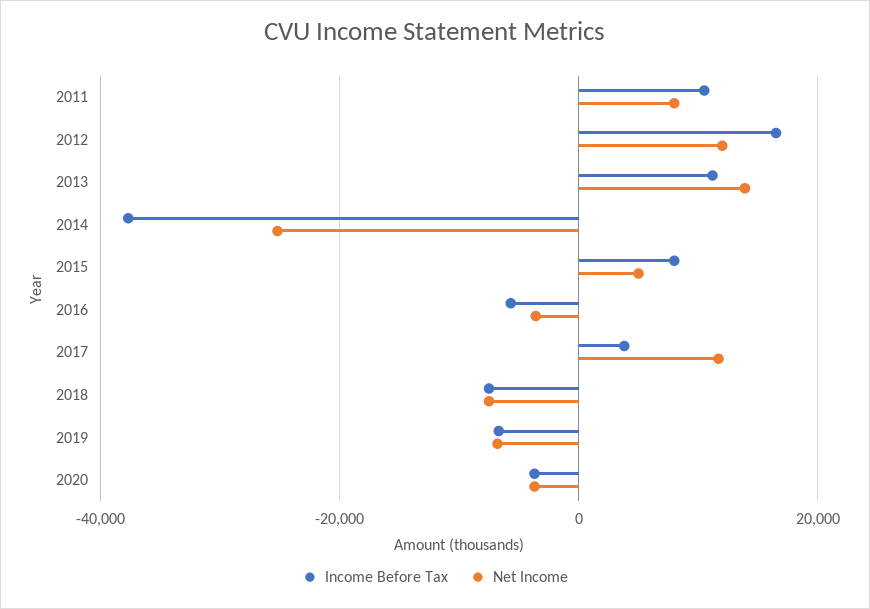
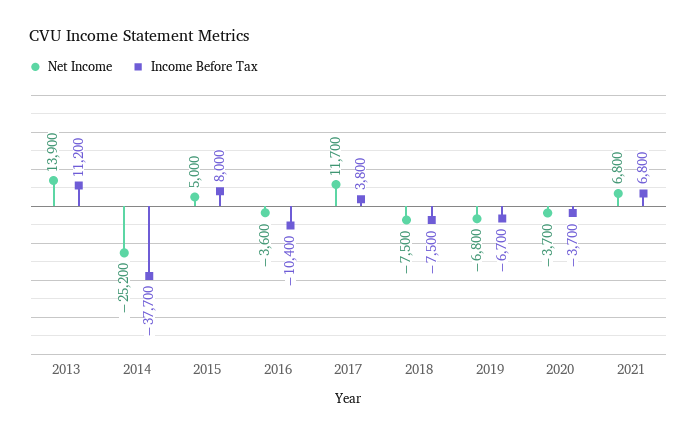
Income Before Tax, 2011: 10000 -> none
Net Income, 2011: 8000 -> none
Income Before Tax, 2012: 16000 -> none
Net Income, 2012: 12000 -> none
Income Before Tax, 2016: -6000 -> -10400
Net Income, 2021: none -> 6800
Income Before Tax, 2021: none -> 6800

